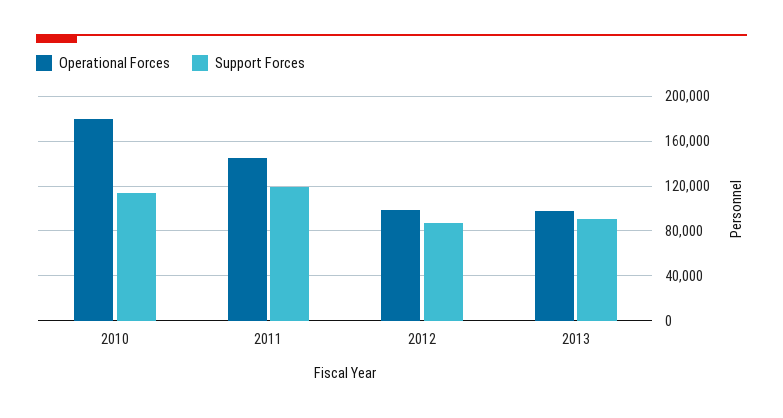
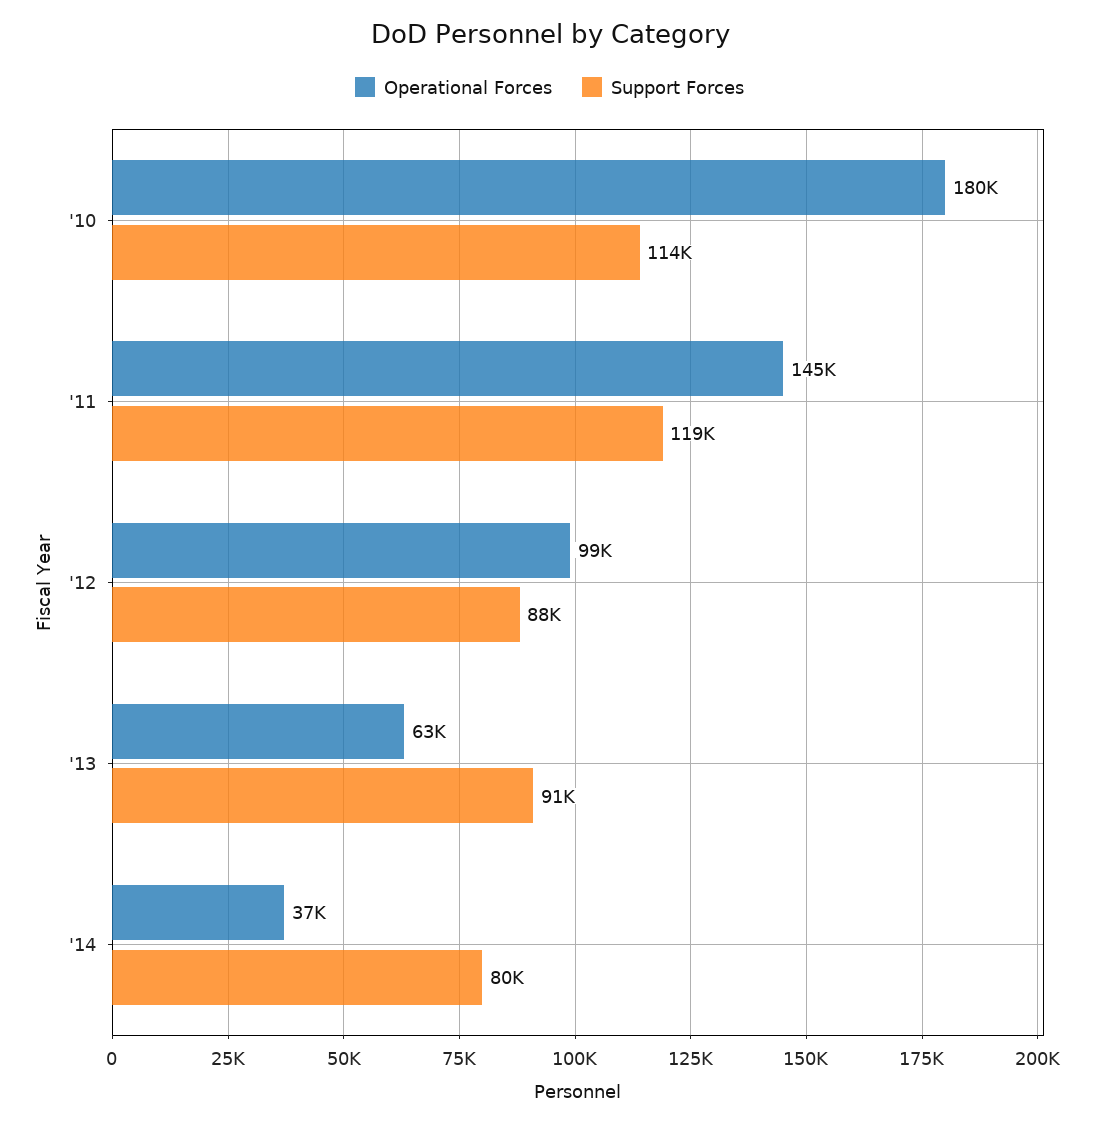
Operational Forces, 2013: 100000 -> 63000
Operational Forces, '14: none -> 37000
Support Forces, '14: none -> 80000

